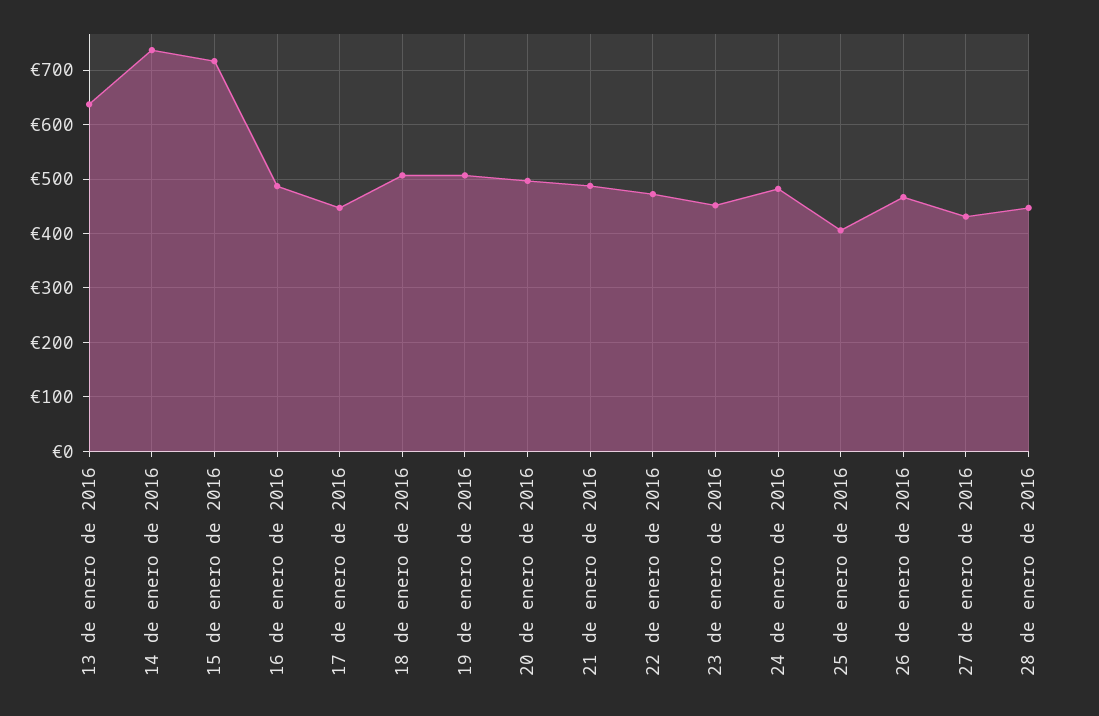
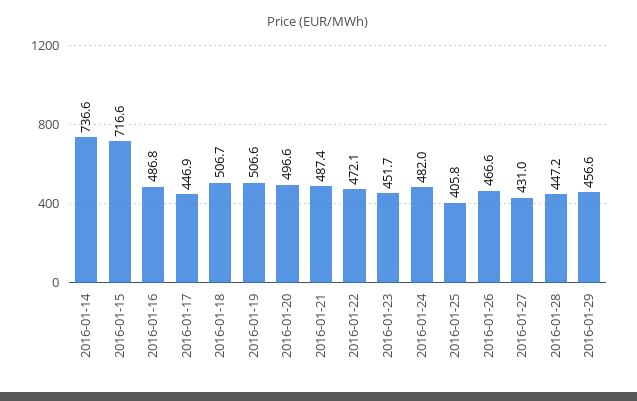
13 de enero de 2016: 640 -> none
2016-01-29: none -> 456.6

